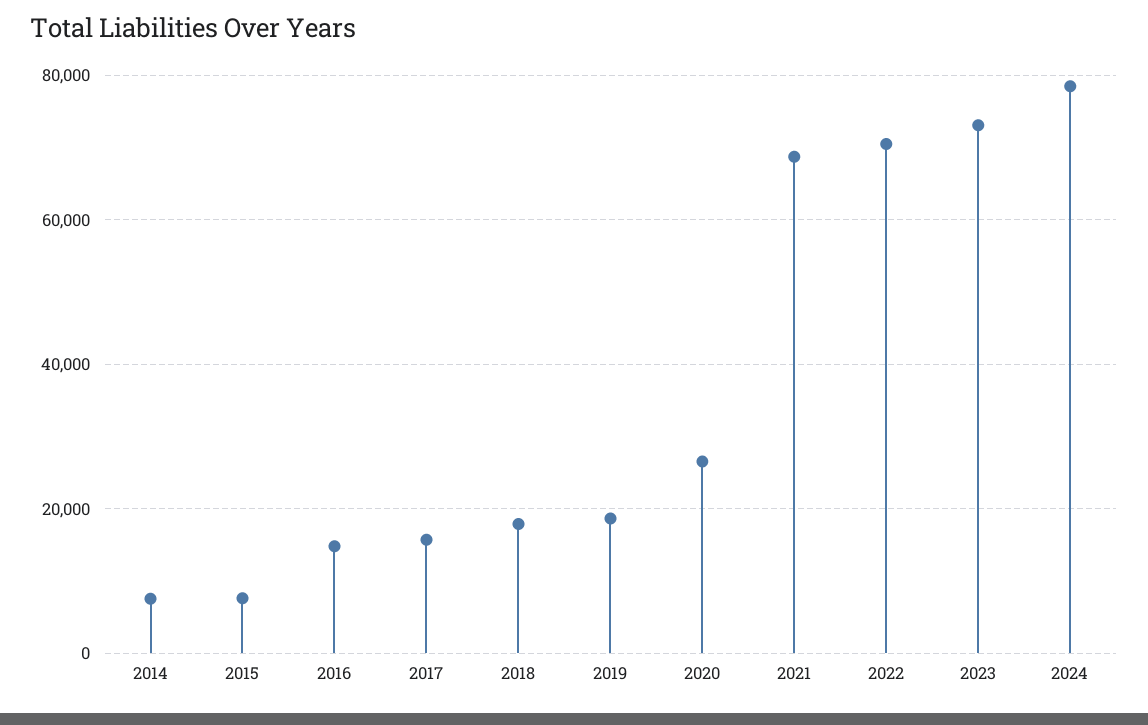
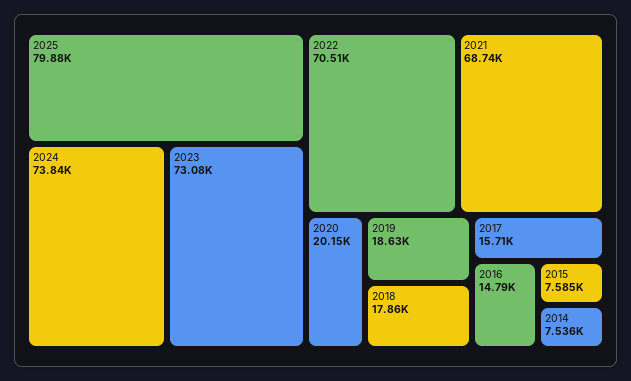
2020: 26000 -> 20150
2024: 78000 -> 73840
2025: none -> 79880

